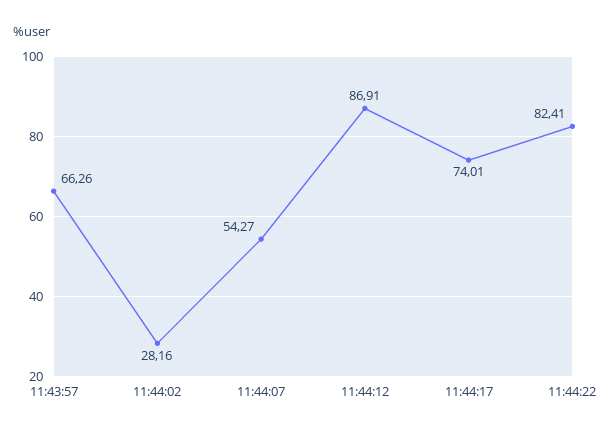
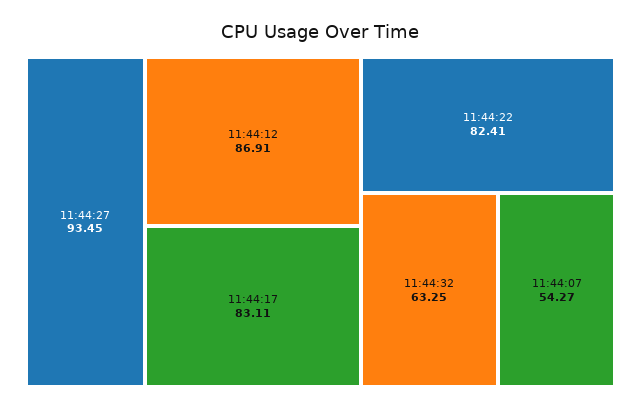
11:43:57: 66.26 -> none
11:44:02: 28.16 -> none
11:44:17: 74.01 -> 83.11
11:44:27: none -> 93.45
11:44:32: none -> 63.25

